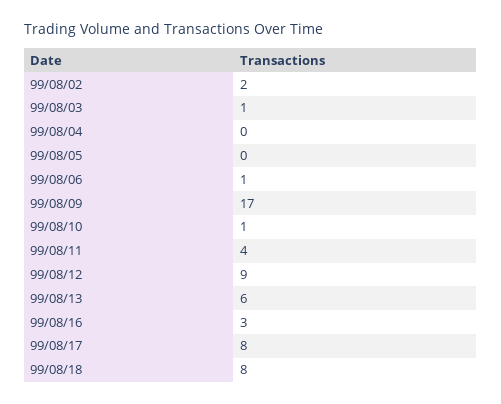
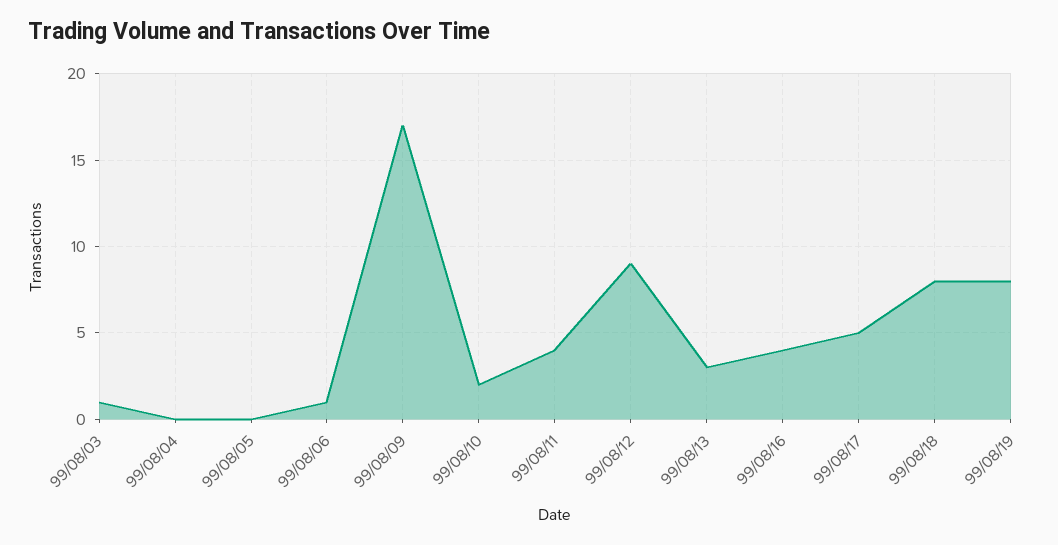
99/08/02: 2 -> none
99/08/10: 1 -> 2
99/08/13: 6 -> 3
99/08/16: 3 -> 4
99/08/17: 8 -> 5
99/08/19: none -> 8

